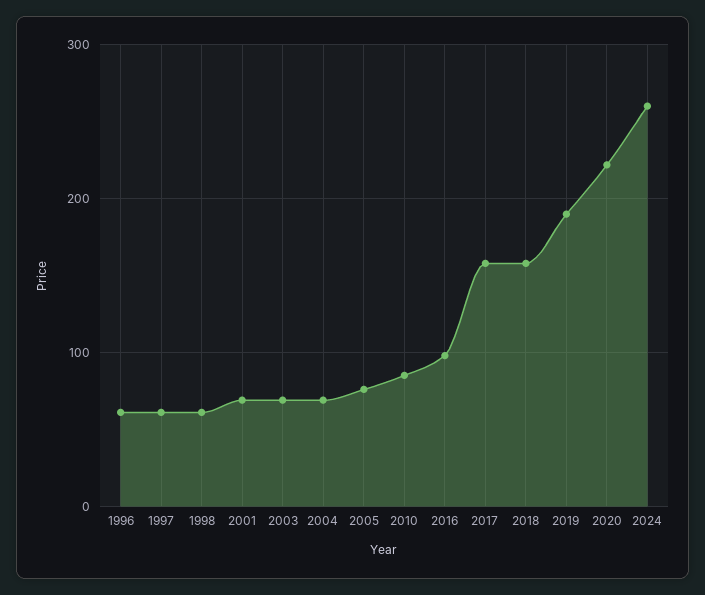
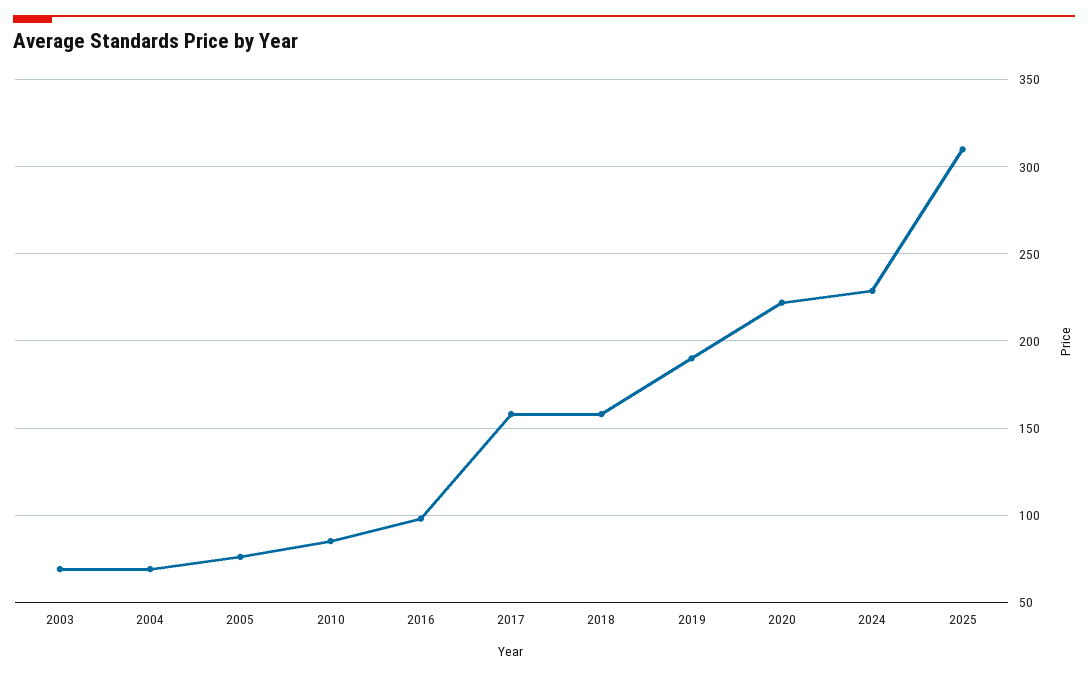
1996: 60 -> none
1997: 60 -> none
1998: 60 -> none
2001: 70 -> none
2024: 260 -> 230
2025: none -> 310

